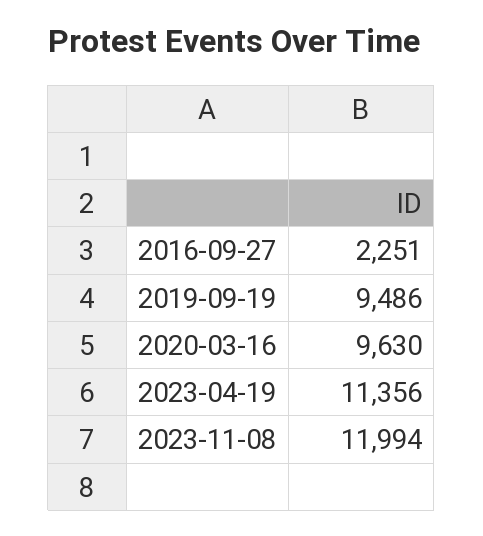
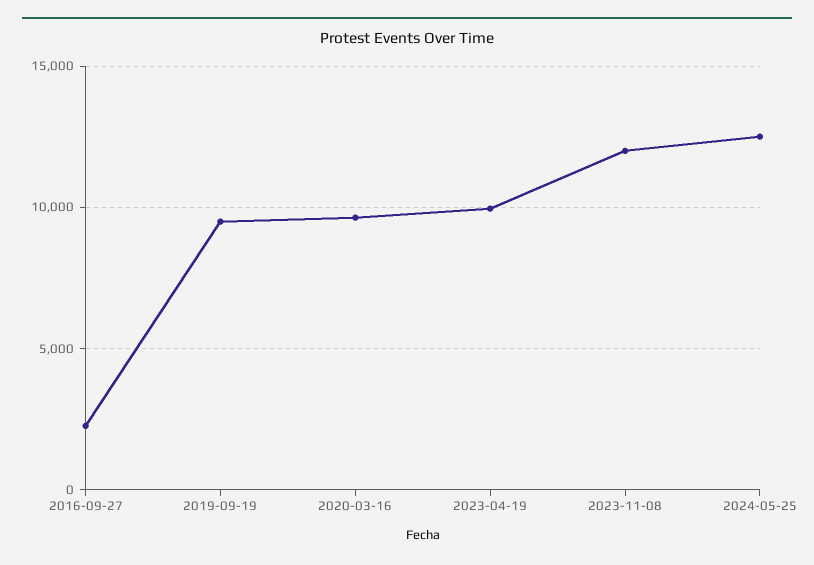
2023-04-19: 11356 -> 10000
2024-05-25: none -> 12500

